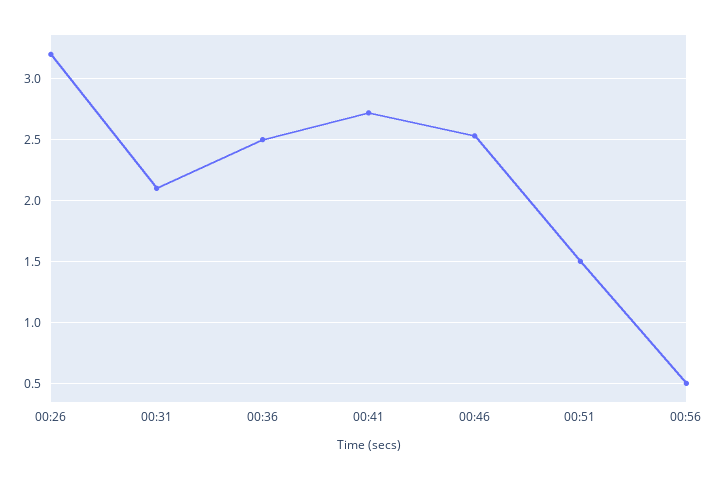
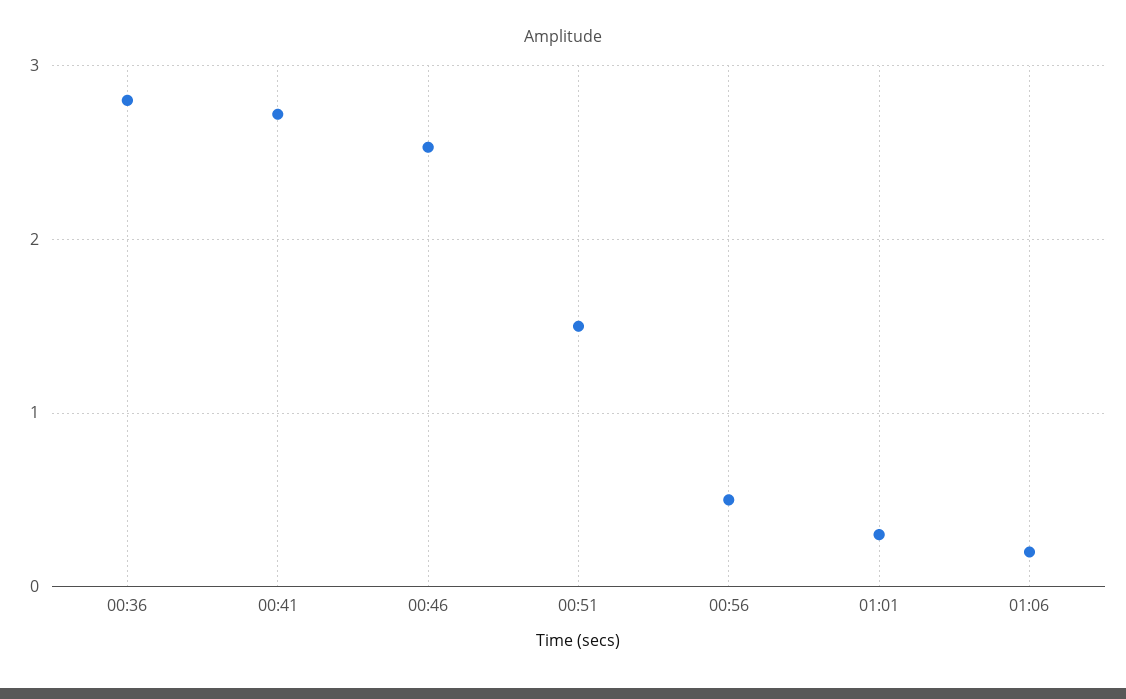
00:26: 3.2 -> none
00:31: 2.1 -> none
00:36: 2.5 -> 2.8
01:01: none -> 0.3
01:06: none -> 0.2

